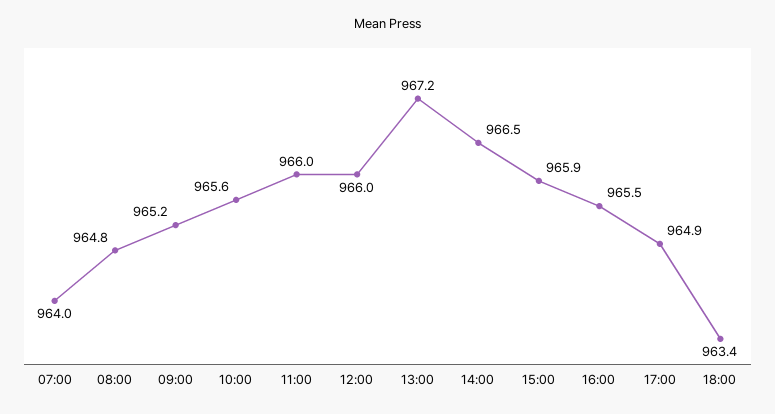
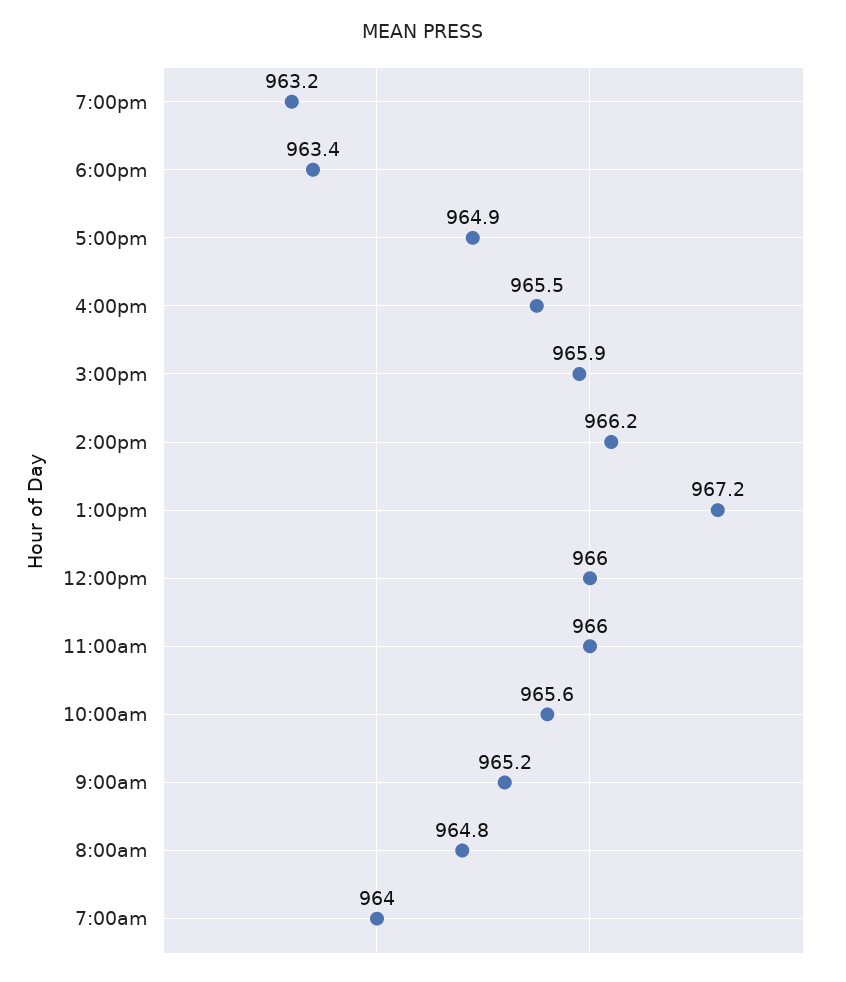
14:00: 966.5 -> 966.2
7:00pm: none -> 963.2

